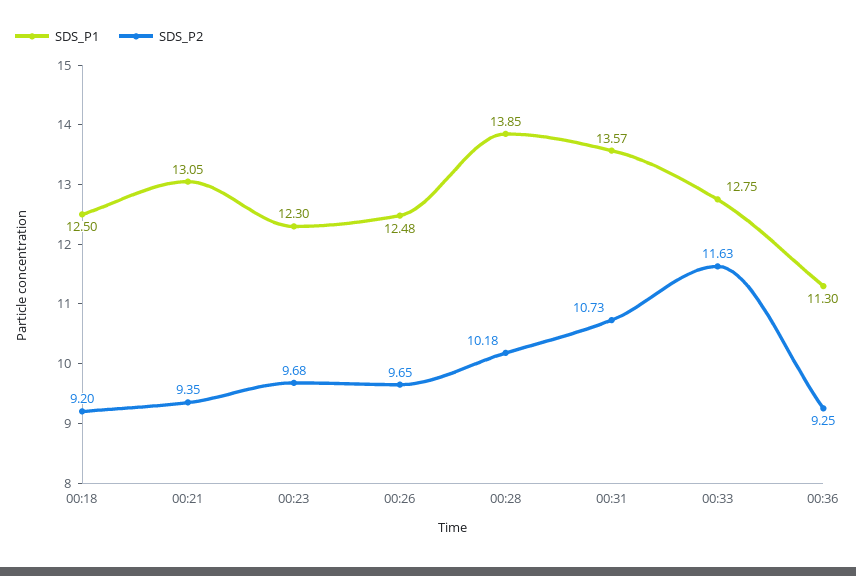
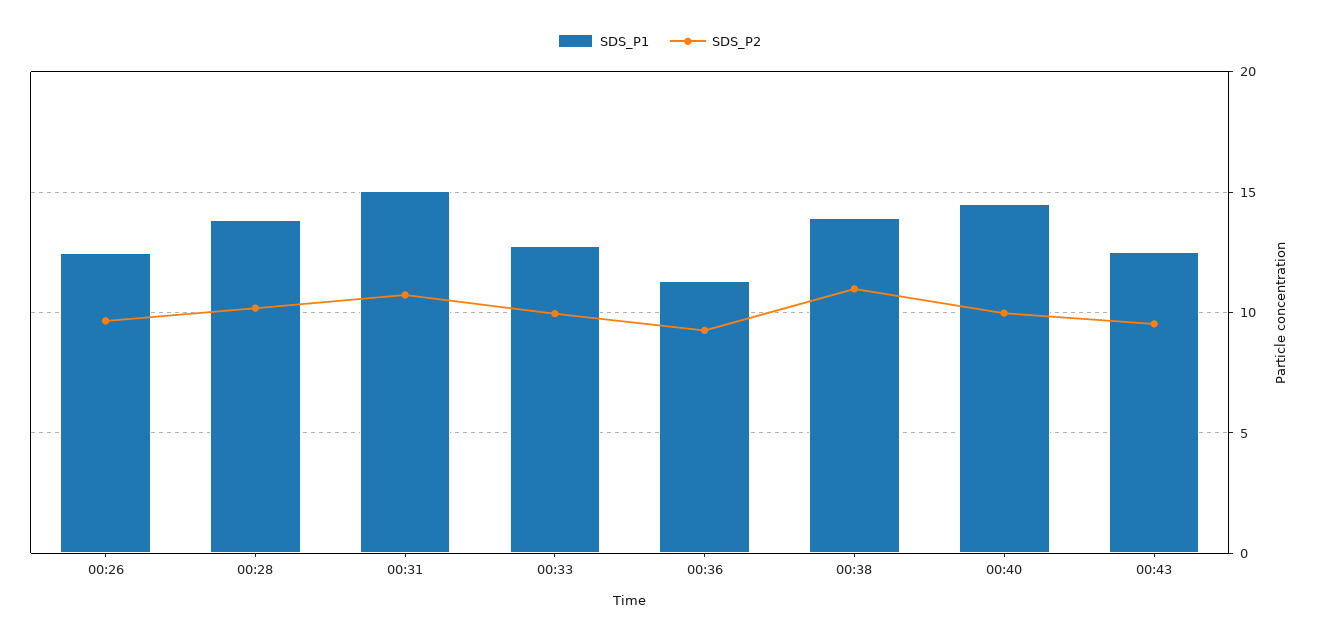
SDS_P1, 00:18: 12.5 -> none
SDS_P2, 00:18: 9.2 -> none
SDS_P1, 00:21: 13.05 -> none
SDS_P2, 00:21: 9.35 -> none
SDS_P1, 00:23: 12.3 -> none
SDS_P2, 00:23: 9.68 -> none
SDS_P1, 00:31: 13.57 -> 15
SDS_P2, 00:33: 11.63 -> 10
SDS_P1, 00:38: none -> 14
SDS_P2, 00:38: none -> 11
SDS_P1, 00:40: none -> 14.5
SDS_P2, 00:40: none -> 10
SDS_P1, 00:43: none -> 12.5
SDS_P2, 00:43: none -> 9.5

